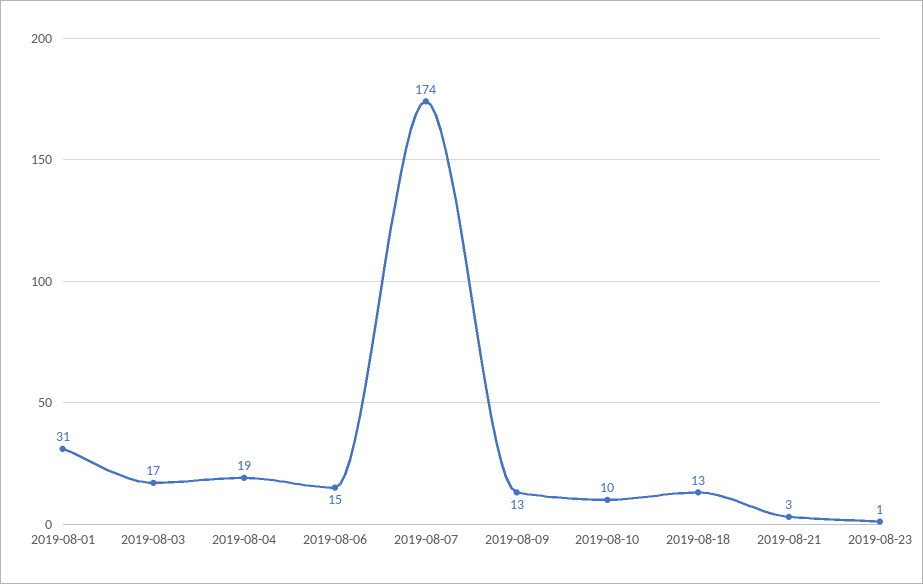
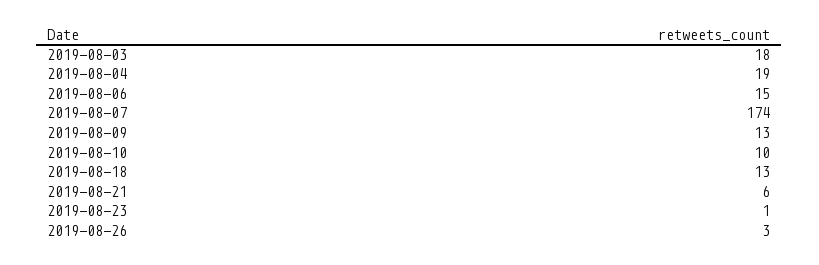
2019-08-01: 31 -> none
2019-08-03: 17 -> 18
2019-08-21: 3 -> 6
2019-08-26: none -> 3

